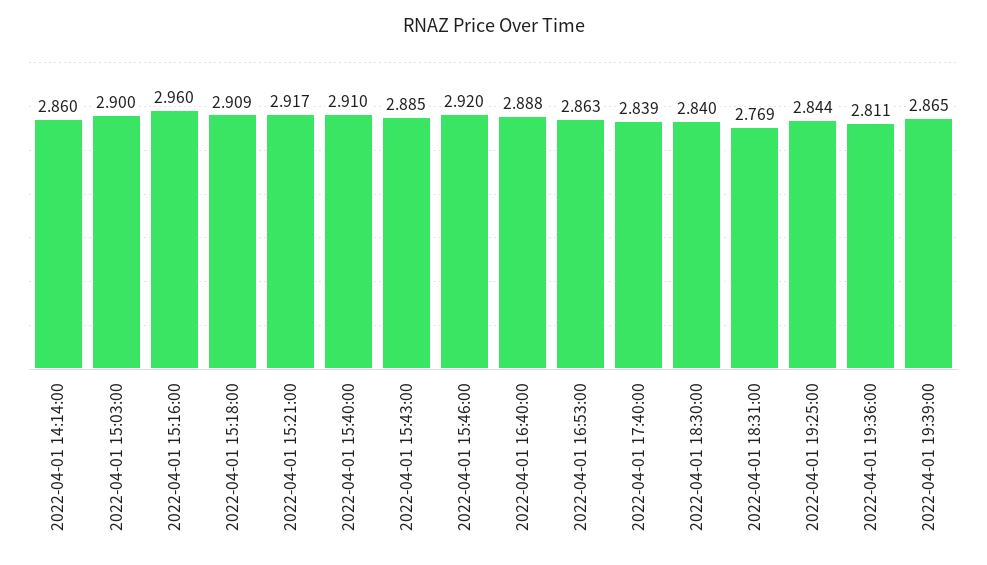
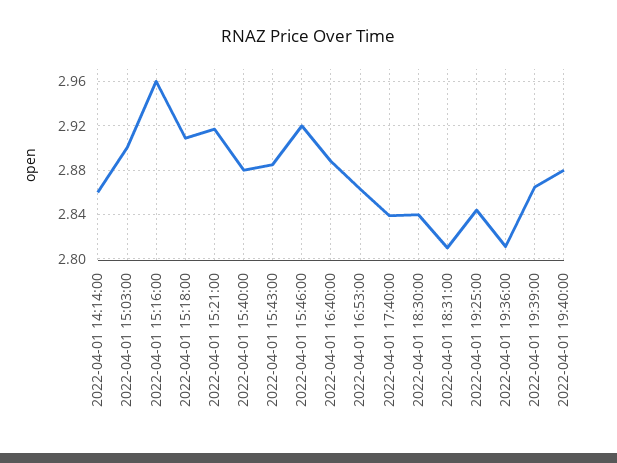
2022-04-01 15:40:00: 2.91 -> 2.88
2022-04-01 18:31:00: 2.769 -> 2.81
2022-04-01 19:40:00: none -> 2.88

